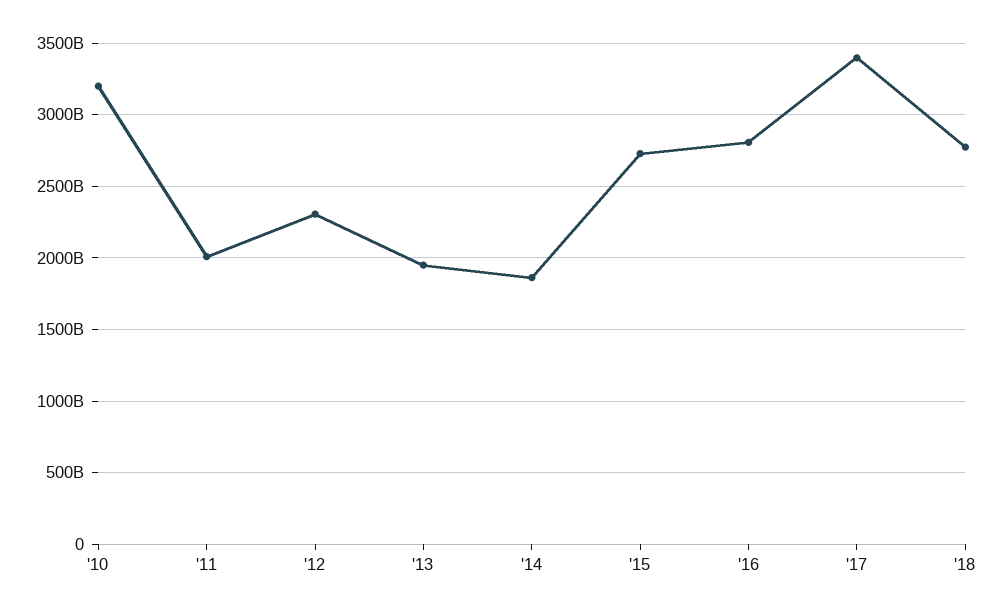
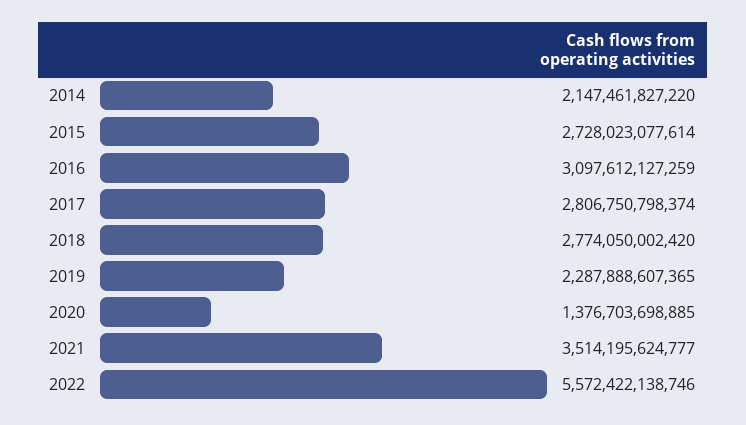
'10: 3200000000000 -> none
'11: 2000000000000 -> none
'12: 2300000000000 -> none
'13: 1950000000000 -> none
'14: 1850000000000 -> 2147461827220
'16: 2800000000000 -> 3097612127259
'17: 3400000000000 -> 2806750798374
2019: none -> 2287888607365
2020: none -> 1376703698885
2021: none -> 3514195624777
2022: none -> 5572422138746

